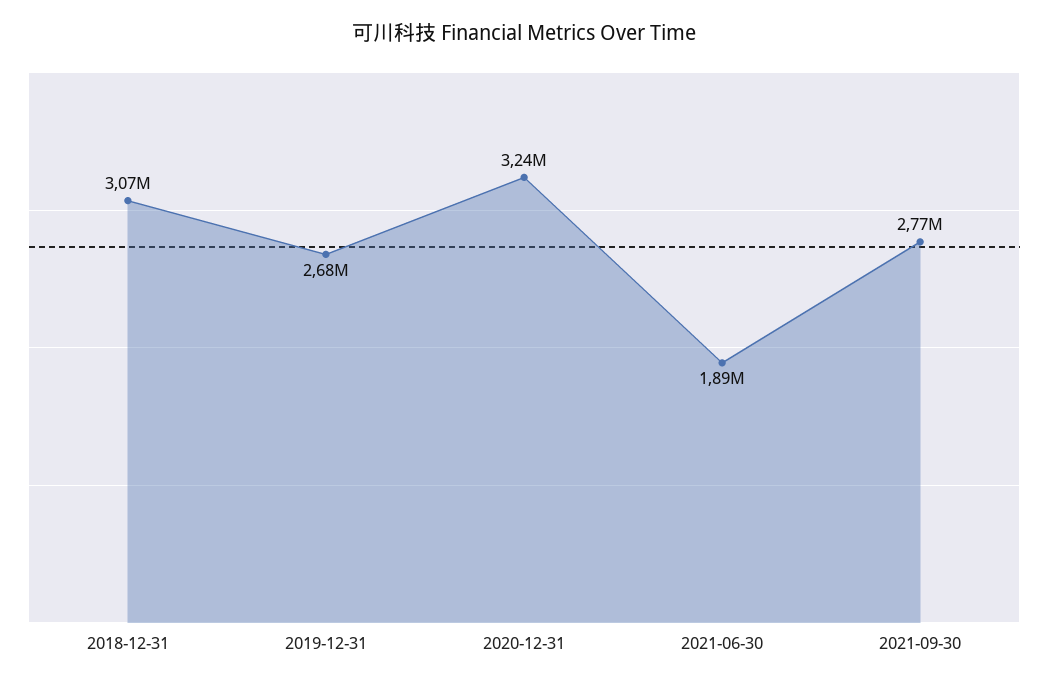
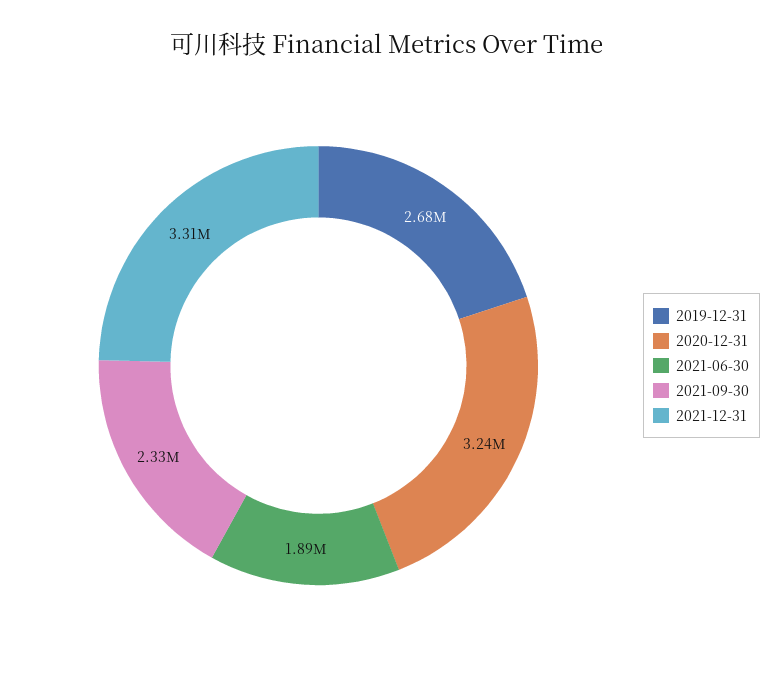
2018-12-31: 3070000 -> none
2021-09-30: 2770000 -> 2330000
2021-12-31: none -> 3310000

